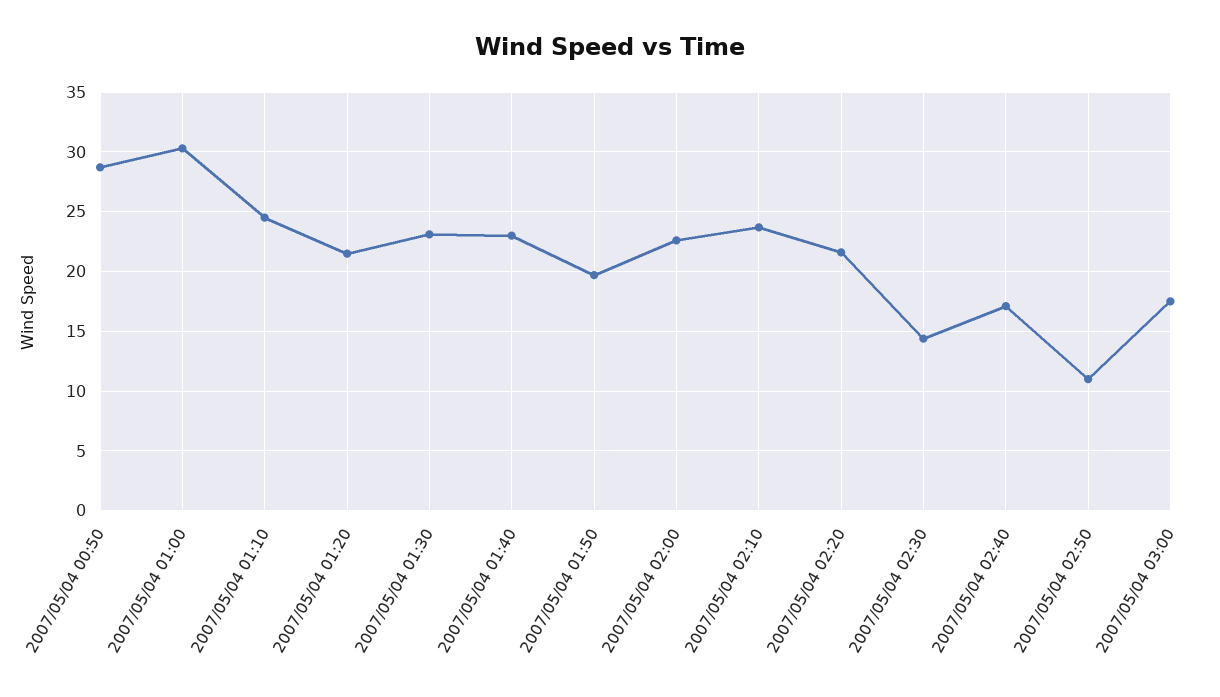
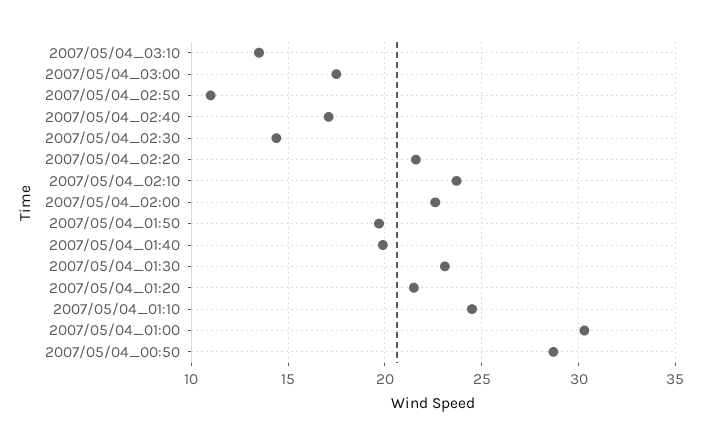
2007/05/04 01:40: 23 -> 20
2007/05/04_03:10: none -> 13.5

